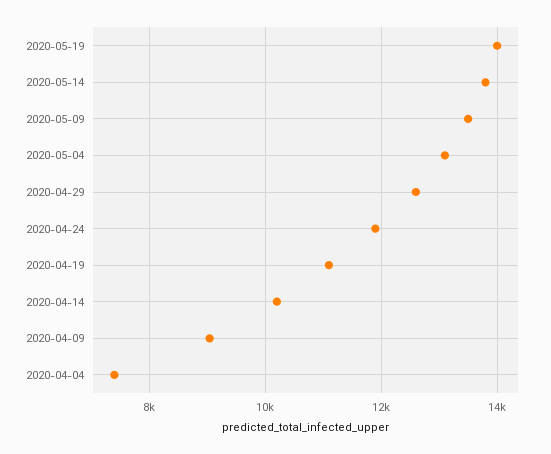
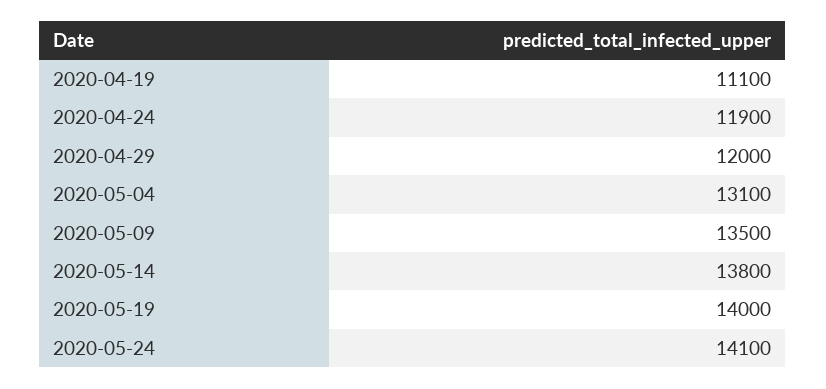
2020-04-29: 12600 -> 12000
2020-04-14: 10200 -> none
2020-04-09: 9000 -> none
2020-04-04: 7400 -> none
2020-05-24: none -> 14100

